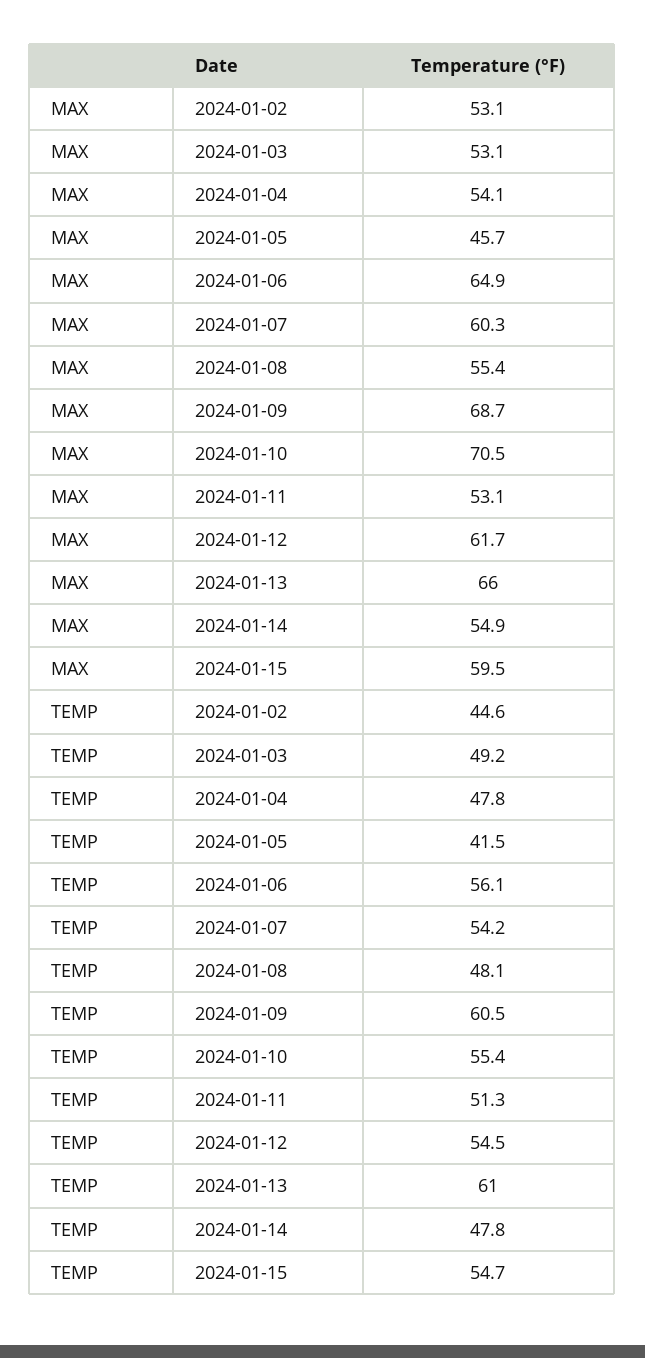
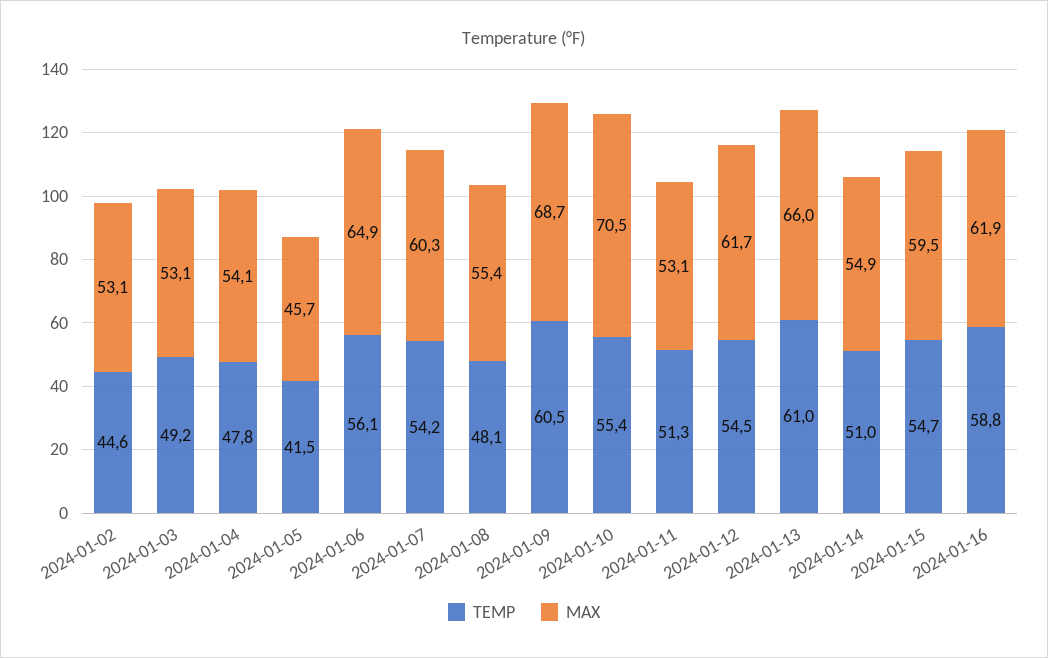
TEMP, 2024-01-14: 47.8 -> 51
TEMP, 2024-01-16: none -> 58.8
MAX, 2024-01-16: none -> 61.9

